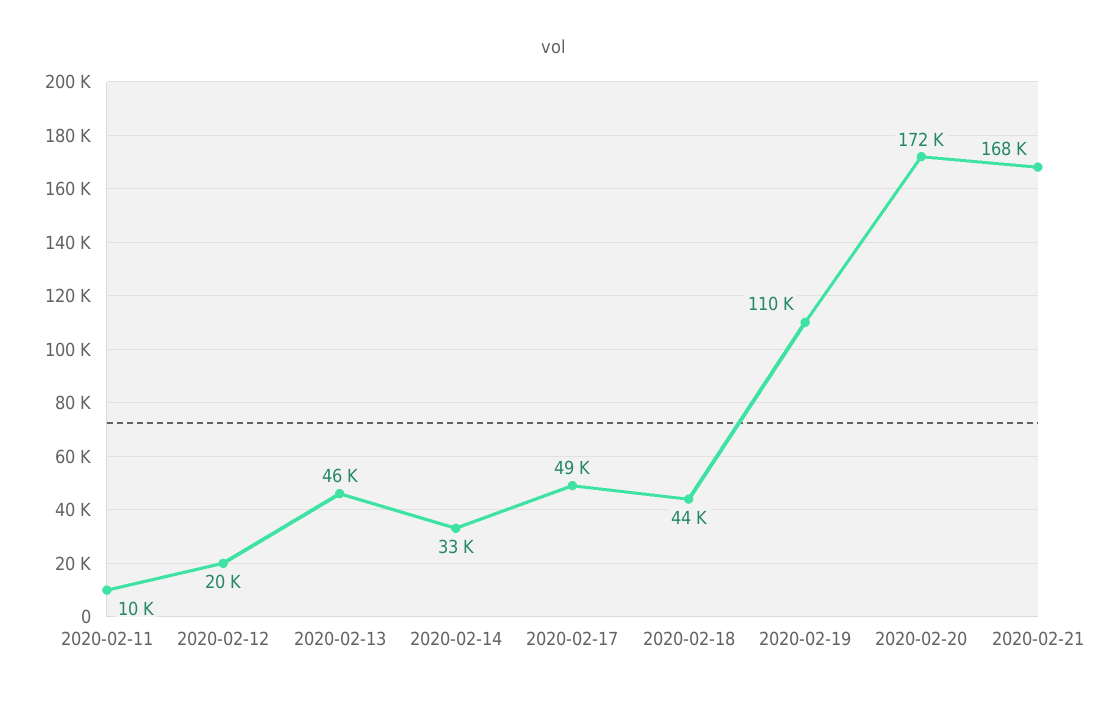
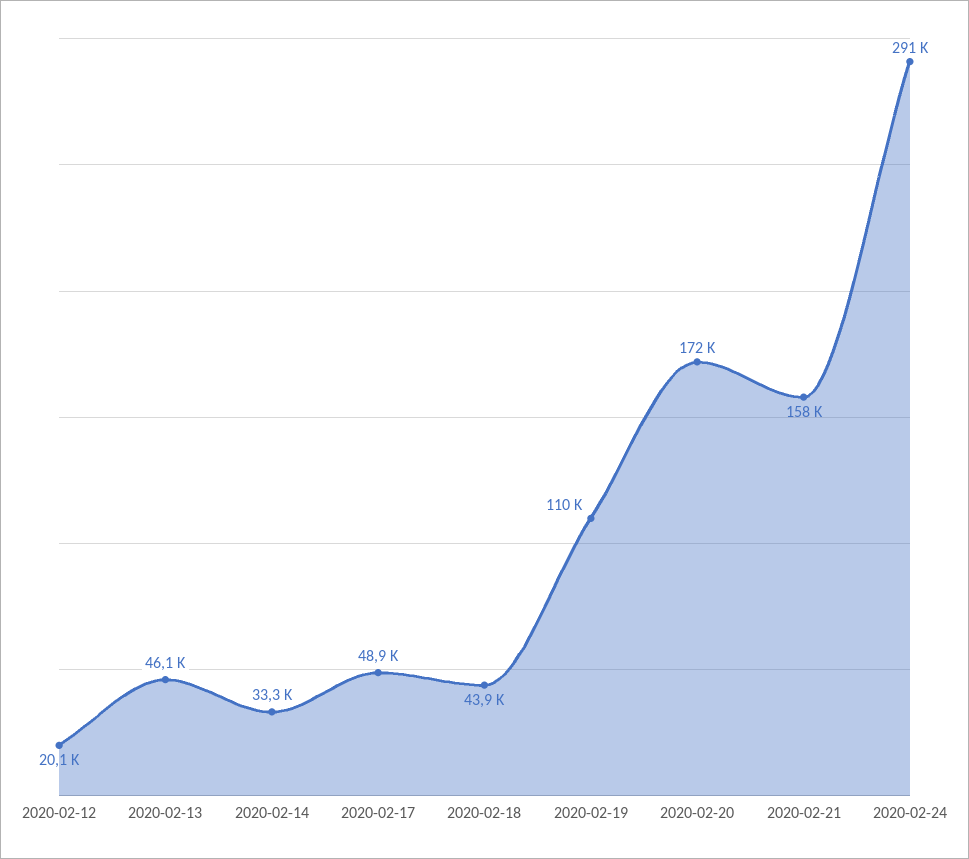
2020-02-11: 10000 -> none
2020-02-21: 168000 -> 158000
2020-02-24: none -> 291000

